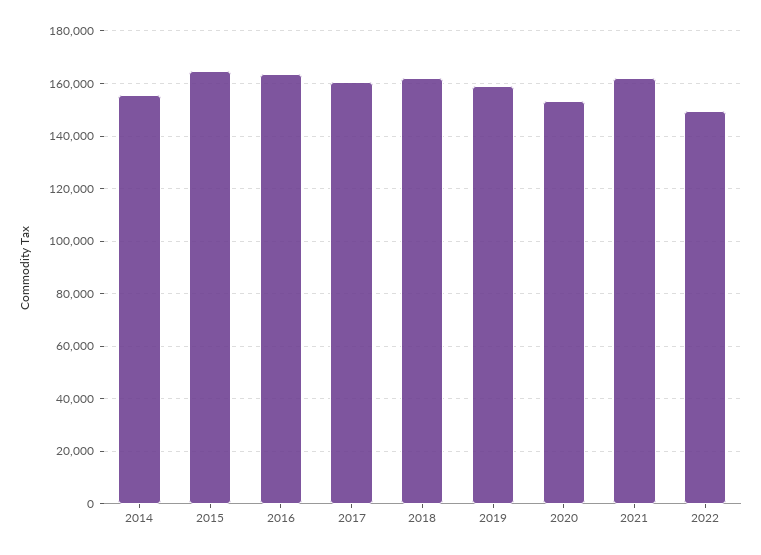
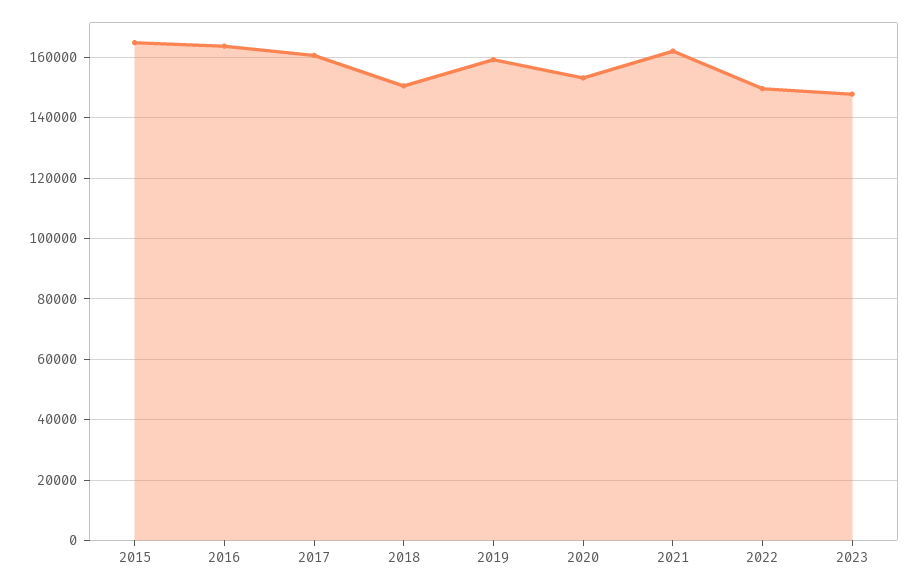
2014: 155000 -> none
2018: 162500 -> 150000
2023: none -> 148000

